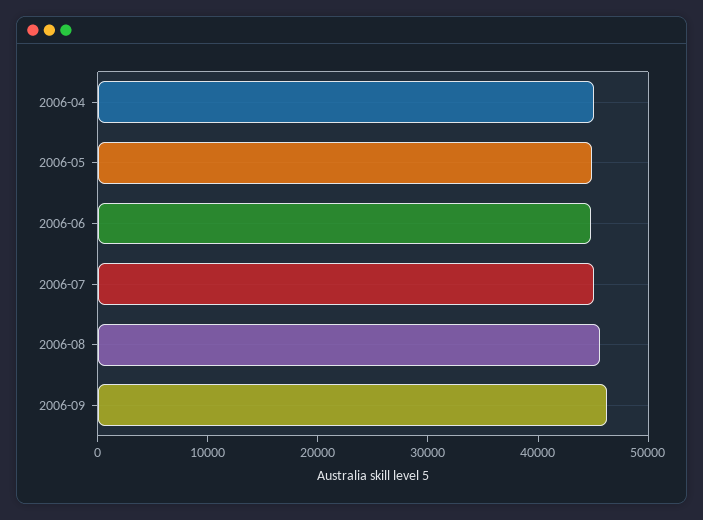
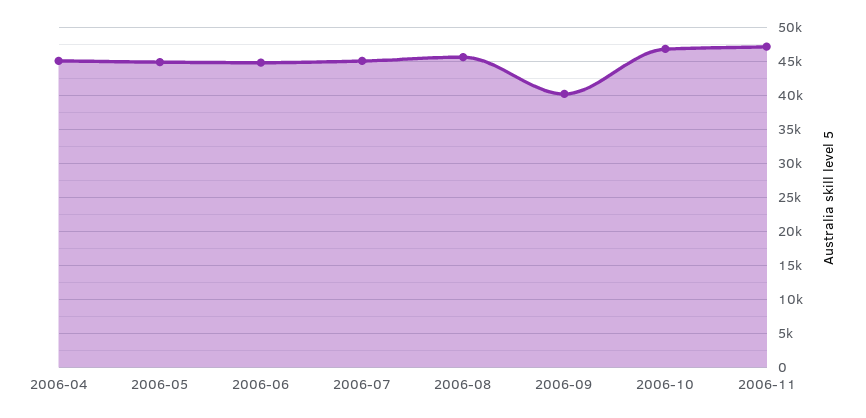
2006-09: 46000 -> 40000
2006-10: none -> 47000
2006-11: none -> 47000

